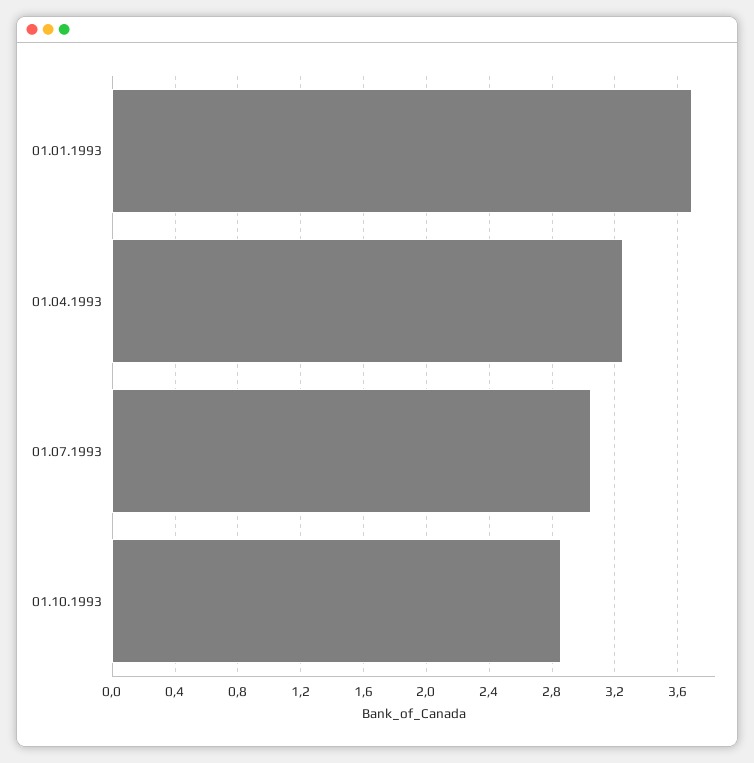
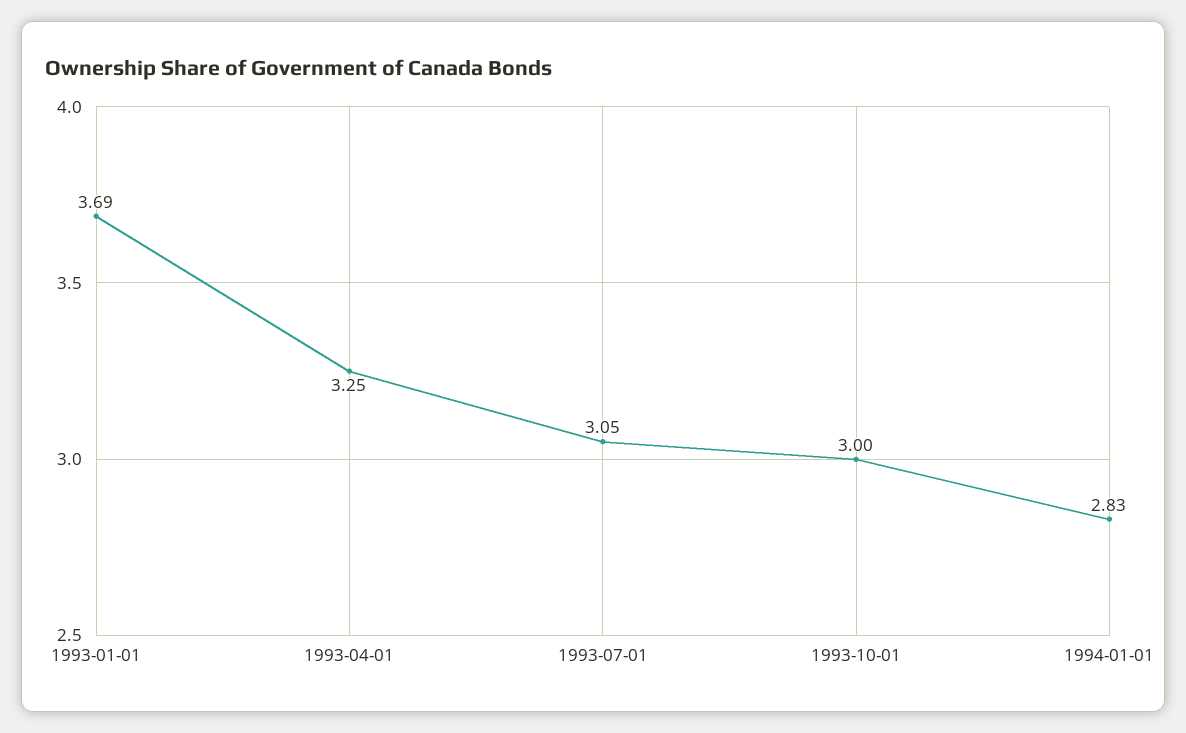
01.10.1993: 2.85 -> 3
1994-01-01: none -> 2.83

